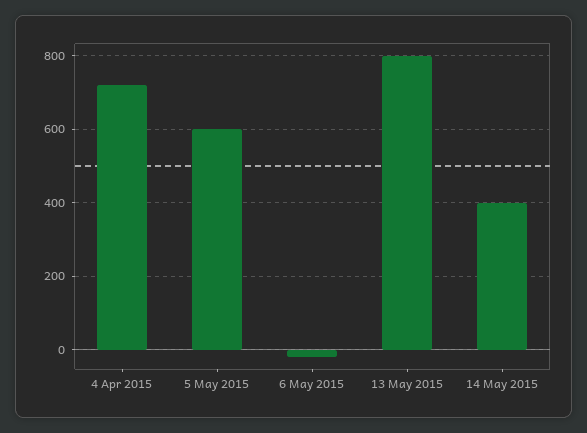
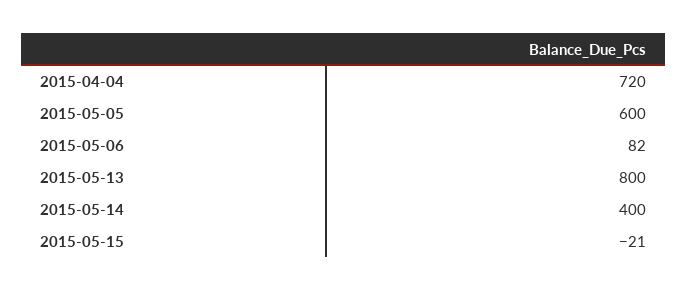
6 May 2015: -20 -> 82
2015-05-15: none -> -21

